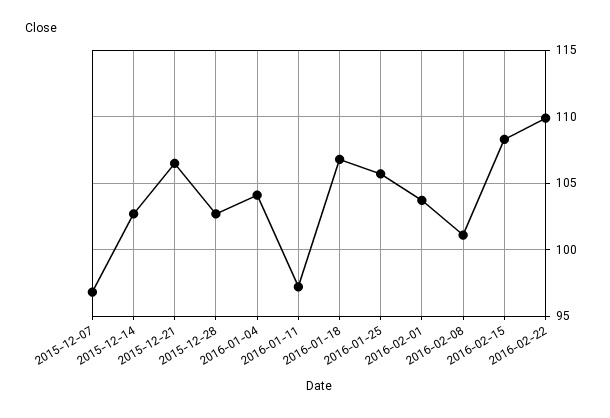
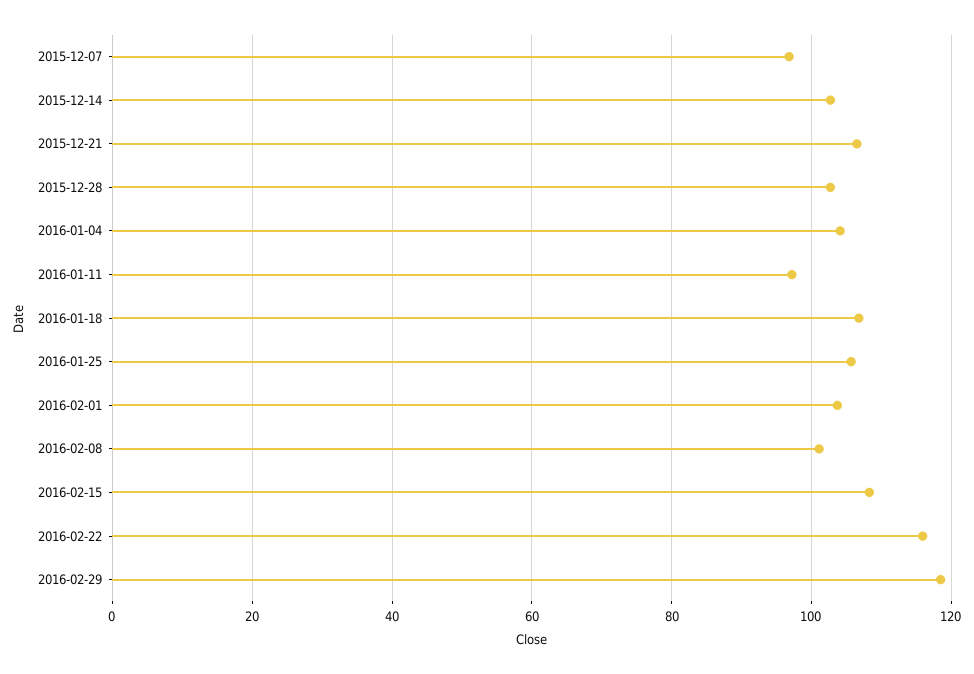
2016-02-22: 110 -> 116
2016-02-29: none -> 118

